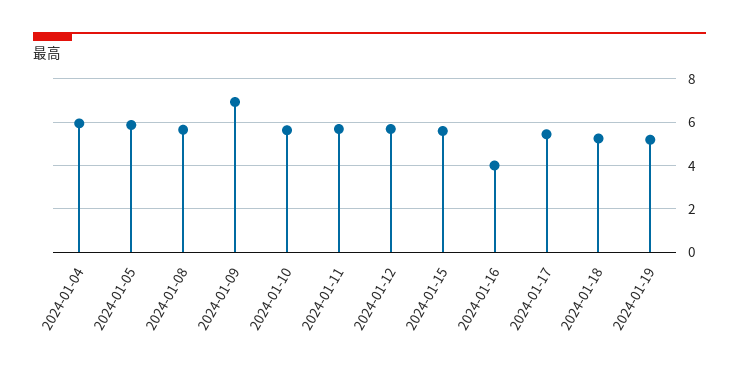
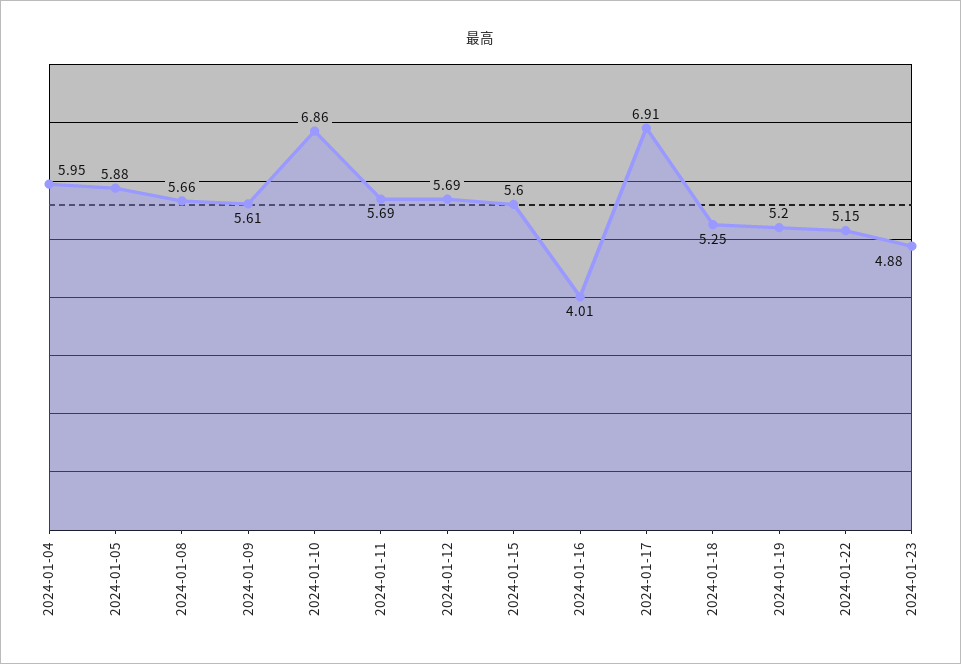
2024-01-09: 7 -> 5.61
2024-01-10: 5.5 -> 6.86
2024-01-17: 5.5 -> 6.91
2024-01-22: none -> 5.15
2024-01-23: none -> 4.88

